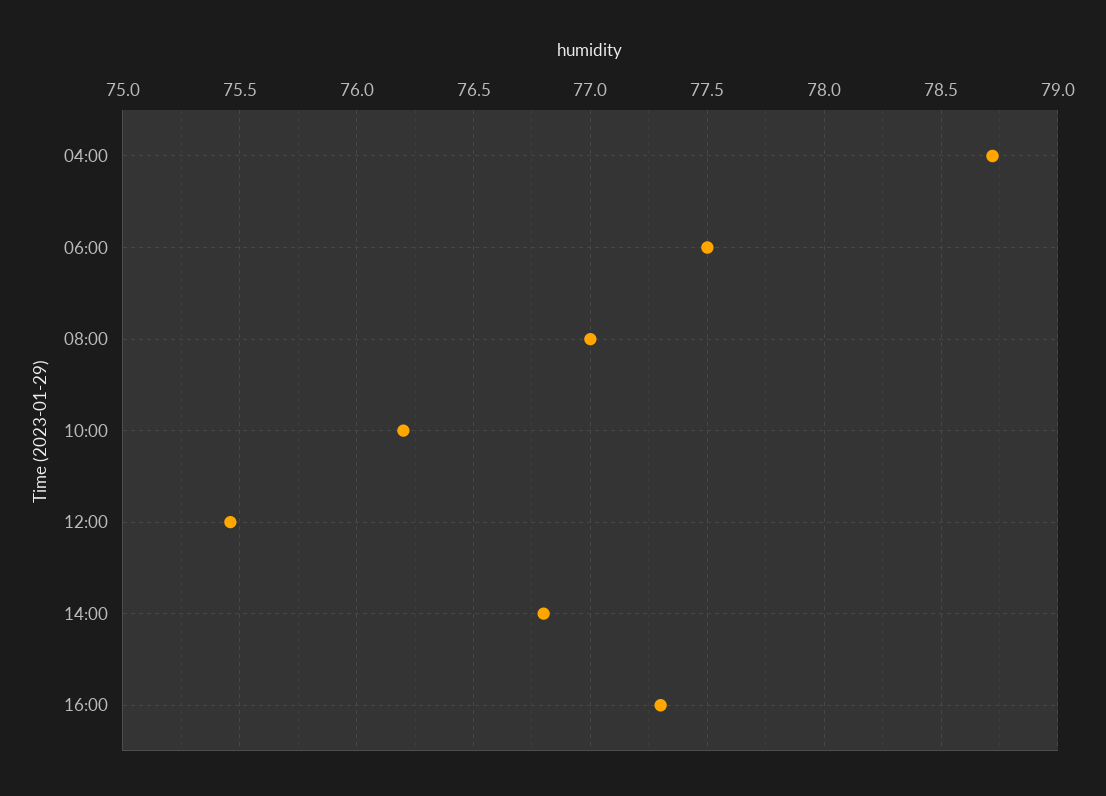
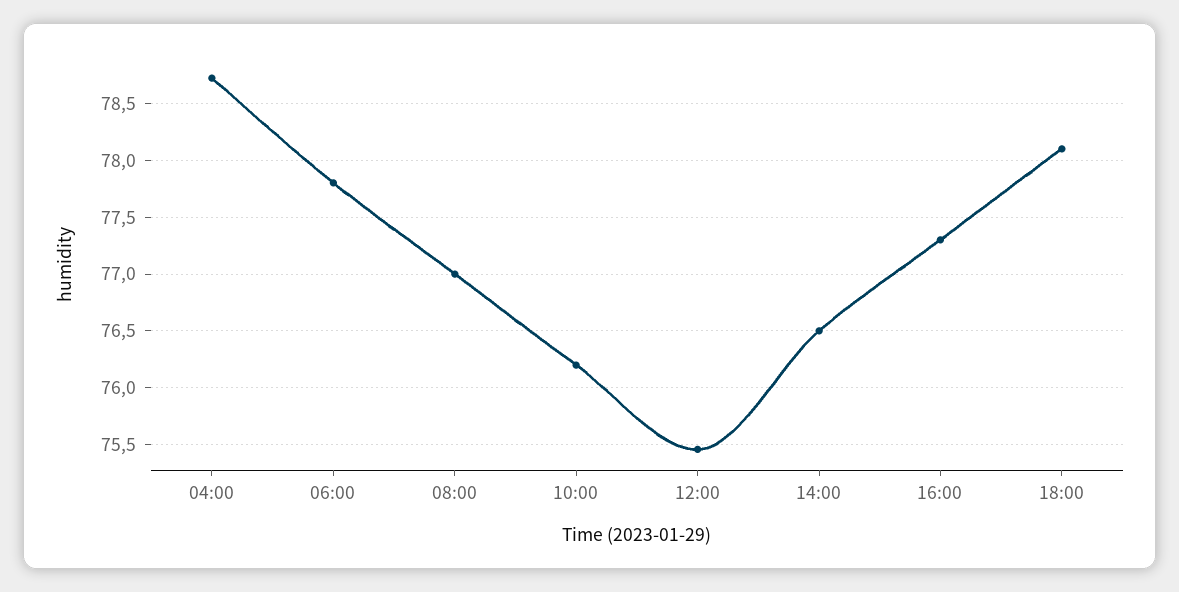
06:00: 77.5 -> 77.8
14:00: 76.8 -> 76.5
18:00: none -> 78.1

